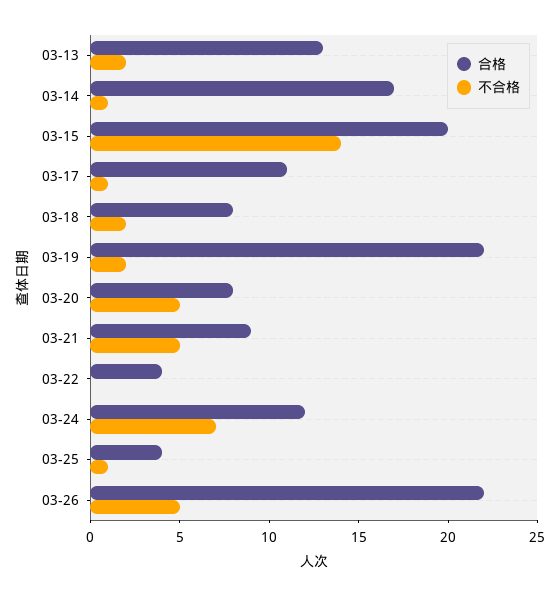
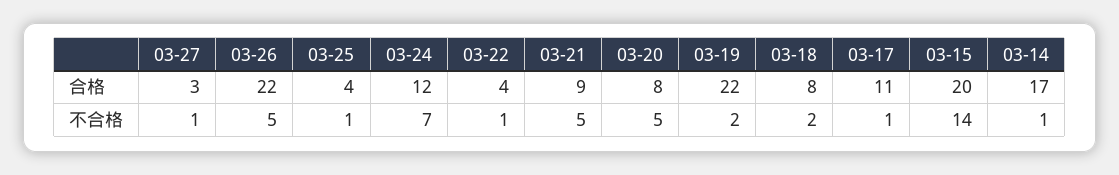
合格, 03-13: 13 -> none
不合格, 03-13: 2 -> none
不合格, 03-22: 0 -> 1
合格, 03-27: none -> 3
不合格, 03-27: none -> 1

